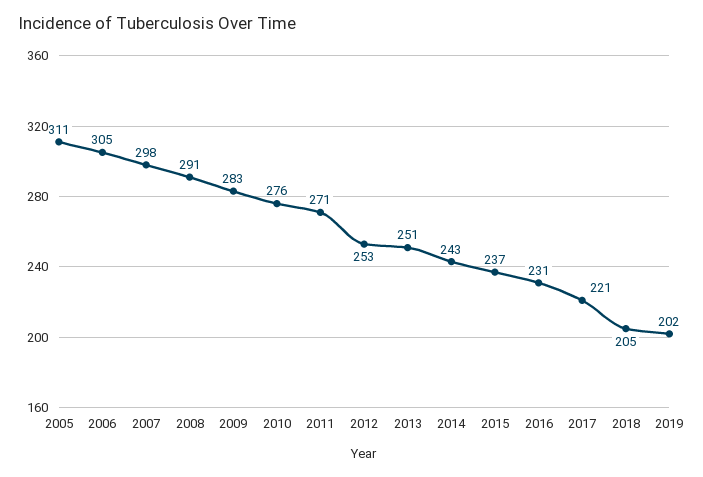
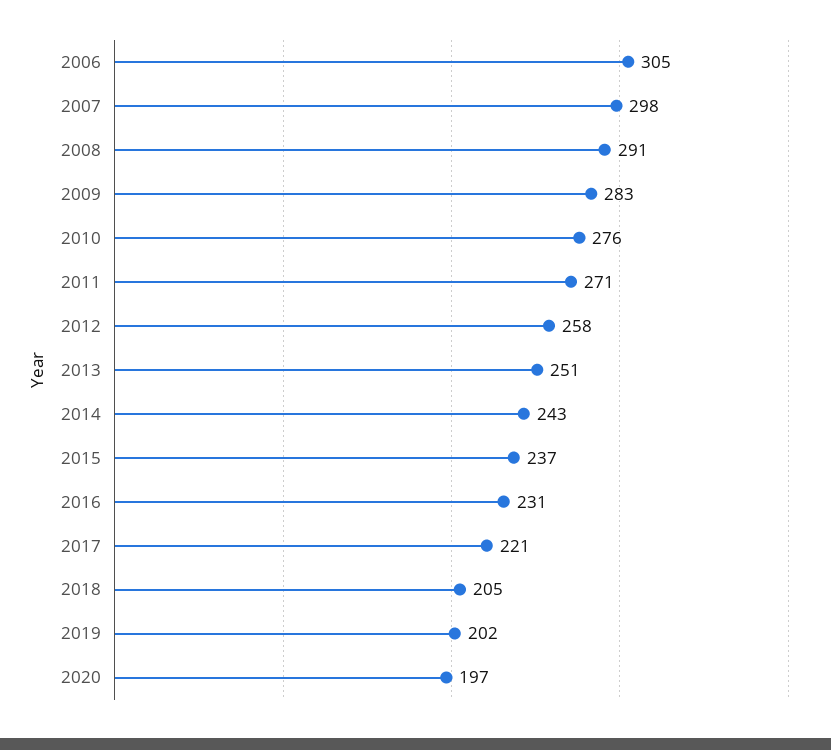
2005: 311 -> none
2012: 253 -> 258
2020: none -> 197

